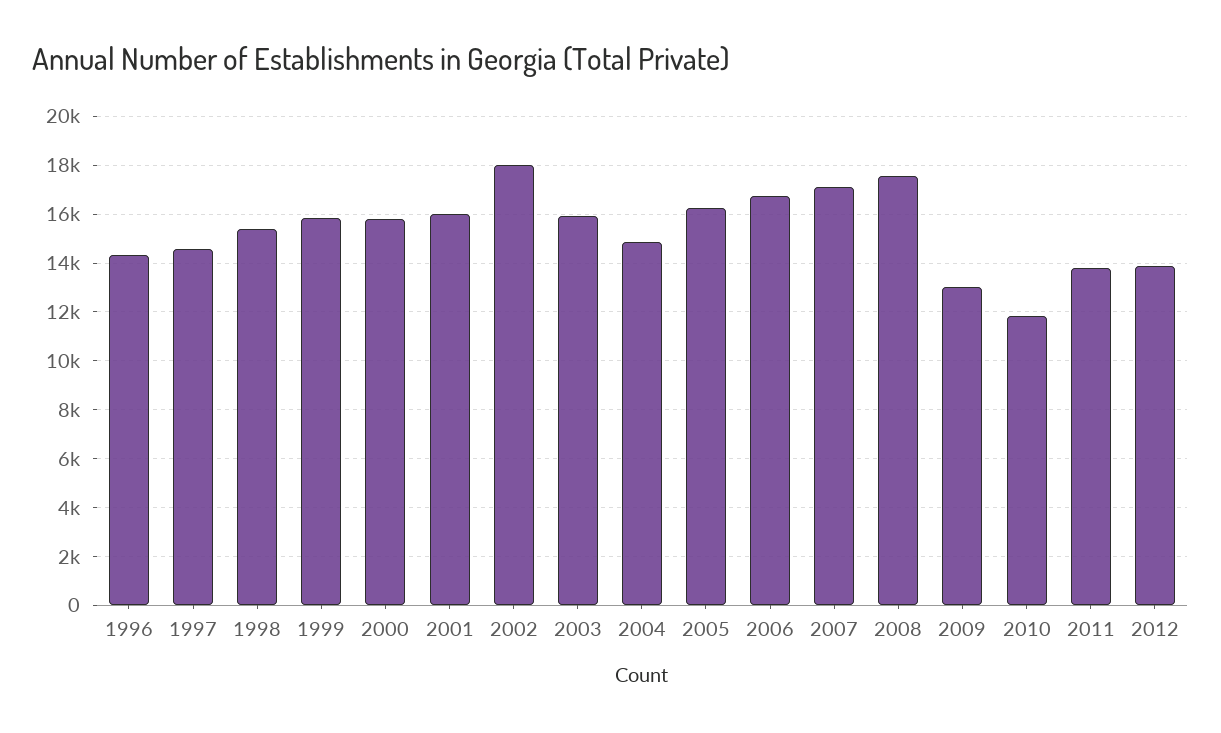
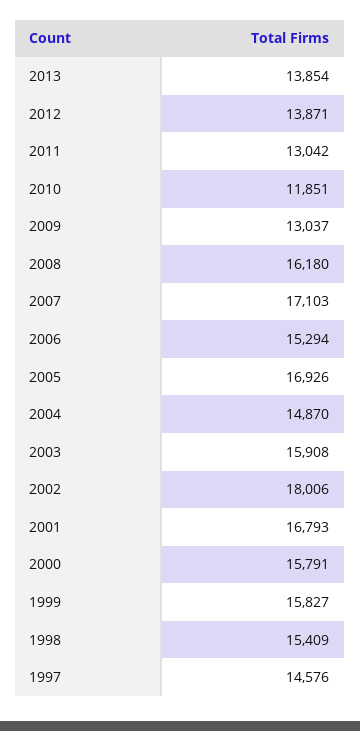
1996: 14250 -> none
2001: 16000 -> 16793
2005: 16250 -> 16926
2006: 16750 -> 15294
2008: 17500 -> 16180
2011: 13750 -> 13042
2013: none -> 13854

